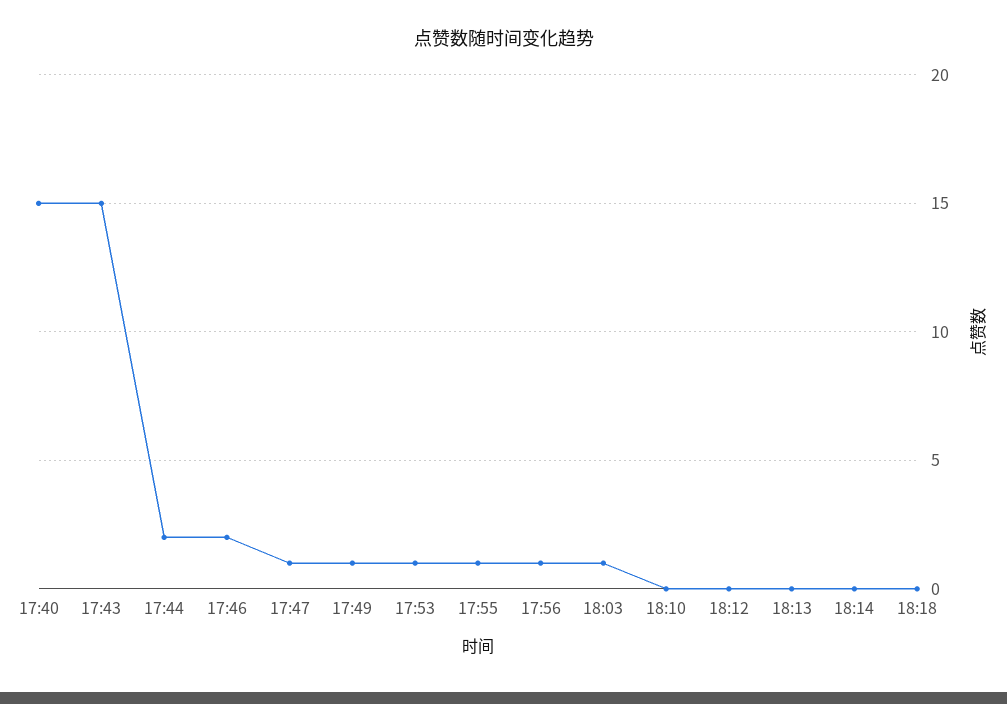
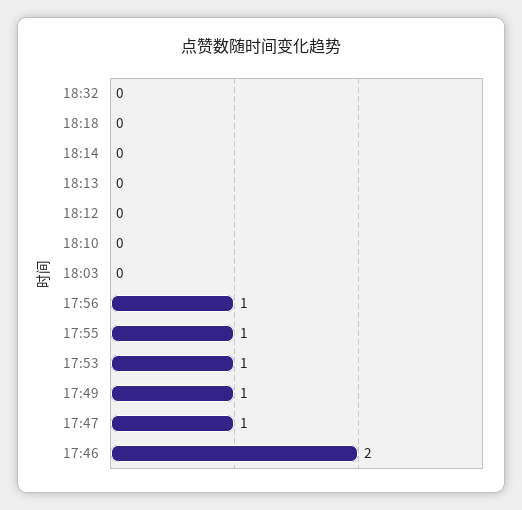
17:40: 15 -> none
17:43: 15 -> none
17:44: 2 -> none
18:03: 1 -> 0
18:32: none -> 0

